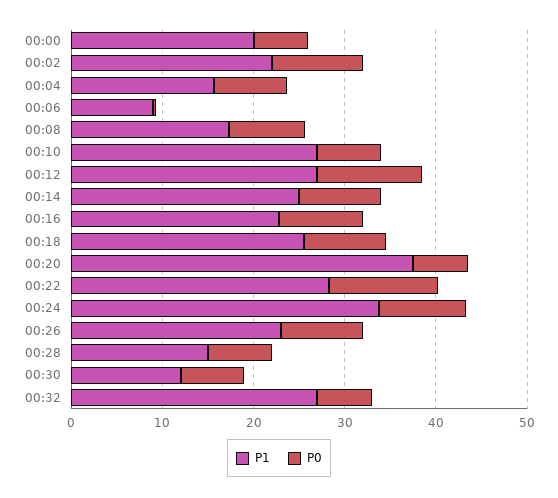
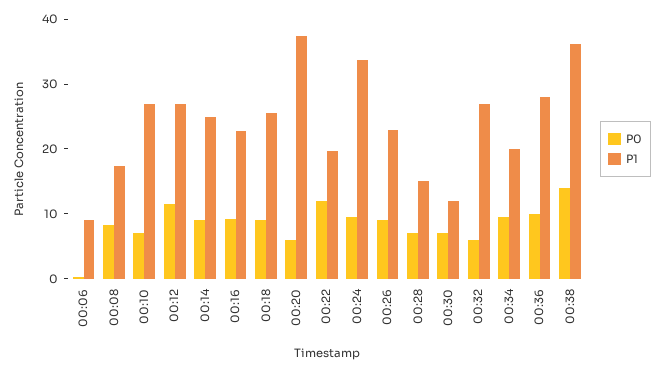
P1, 00:00: 20 -> none
P0, 00:00: 6 -> none
P1, 00:02: 22 -> none
P0, 00:02: 10 -> none
P1, 00:04: 16 -> none
P0, 00:04: 8 -> none
P1, 00:22: 28 -> 20
P0, 00:34: none -> 10
P1, 00:34: none -> 20
P0, 00:36: none -> 10
P1, 00:36: none -> 28
P0, 00:38: none -> 14
P1, 00:38: none -> 36

